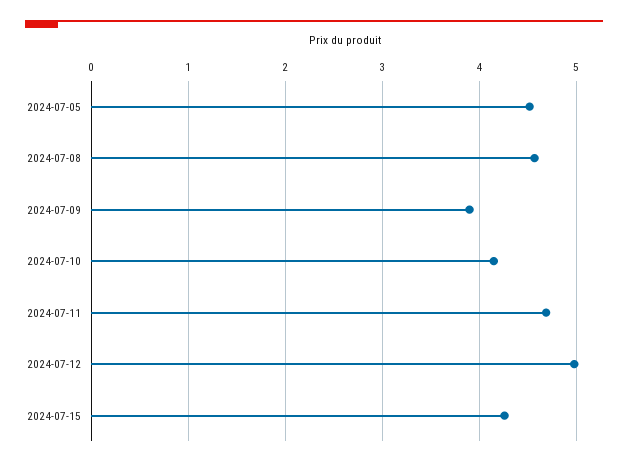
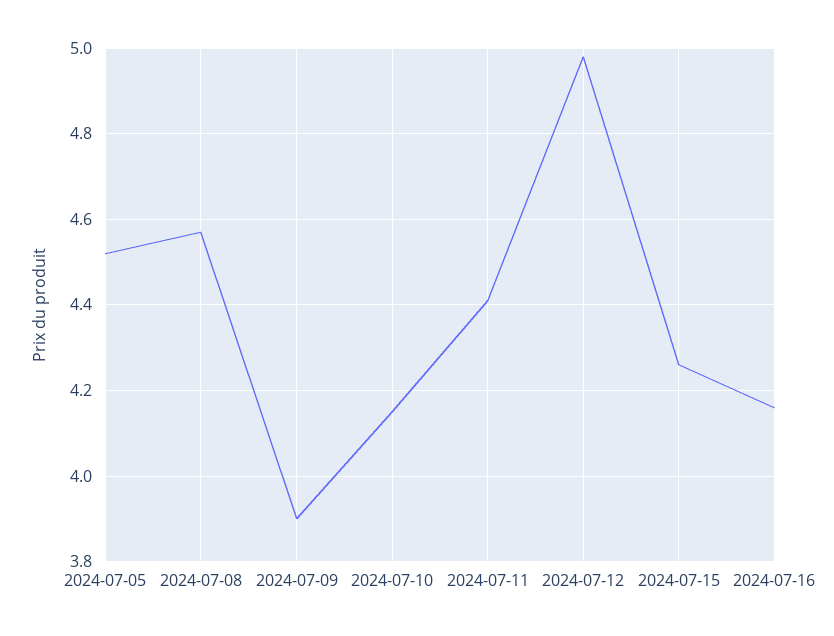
2024-07-11: 4.7 -> 4.4
2024-07-16: none -> 4.15

